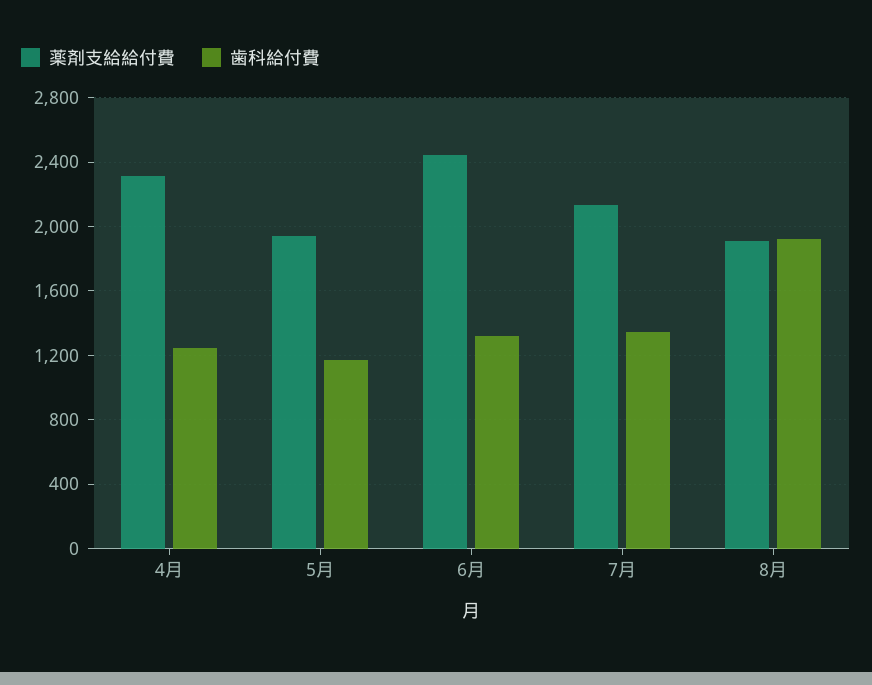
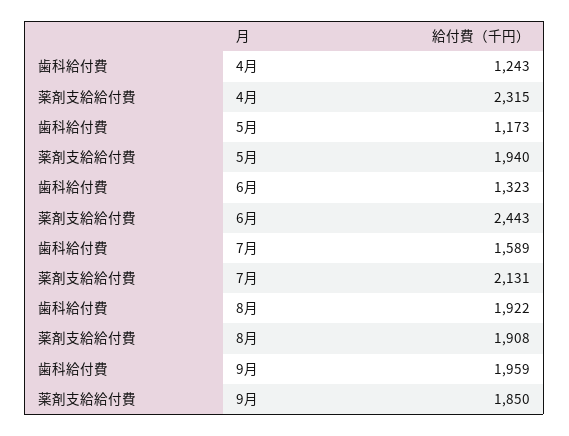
歯科給付費, 7月: 1350 -> 1589
歯科給付費, 9月: none -> 1959
薬剤支給給付費, 9月: none -> 1850

